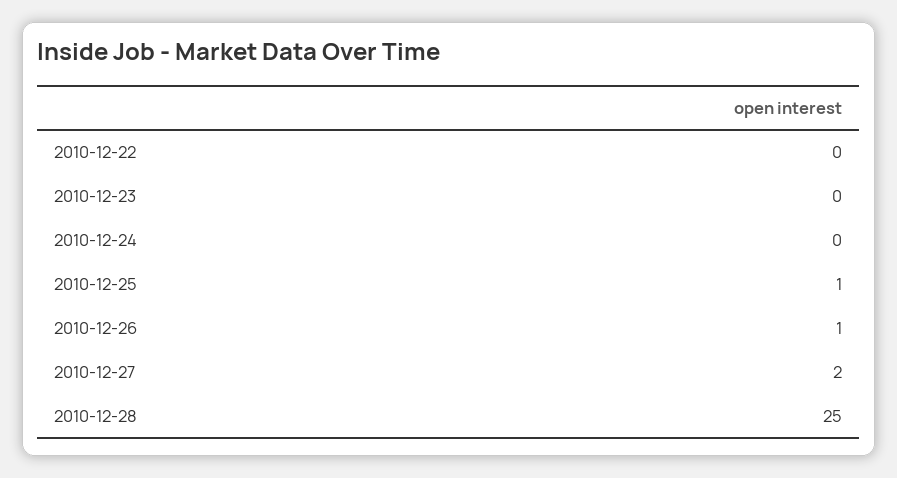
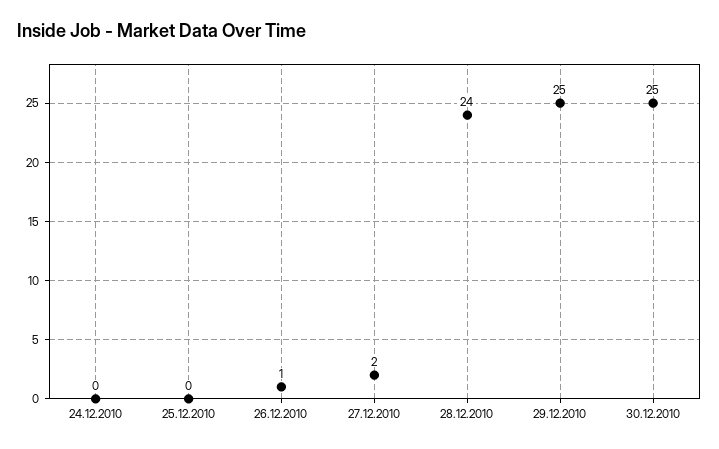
2010-12-22: 0 -> none
2010-12-23: 0 -> none
2010-12-25: 1 -> 0
2010-12-28: 25 -> 24
29.12.2010: none -> 25
30.12.2010: none -> 25

